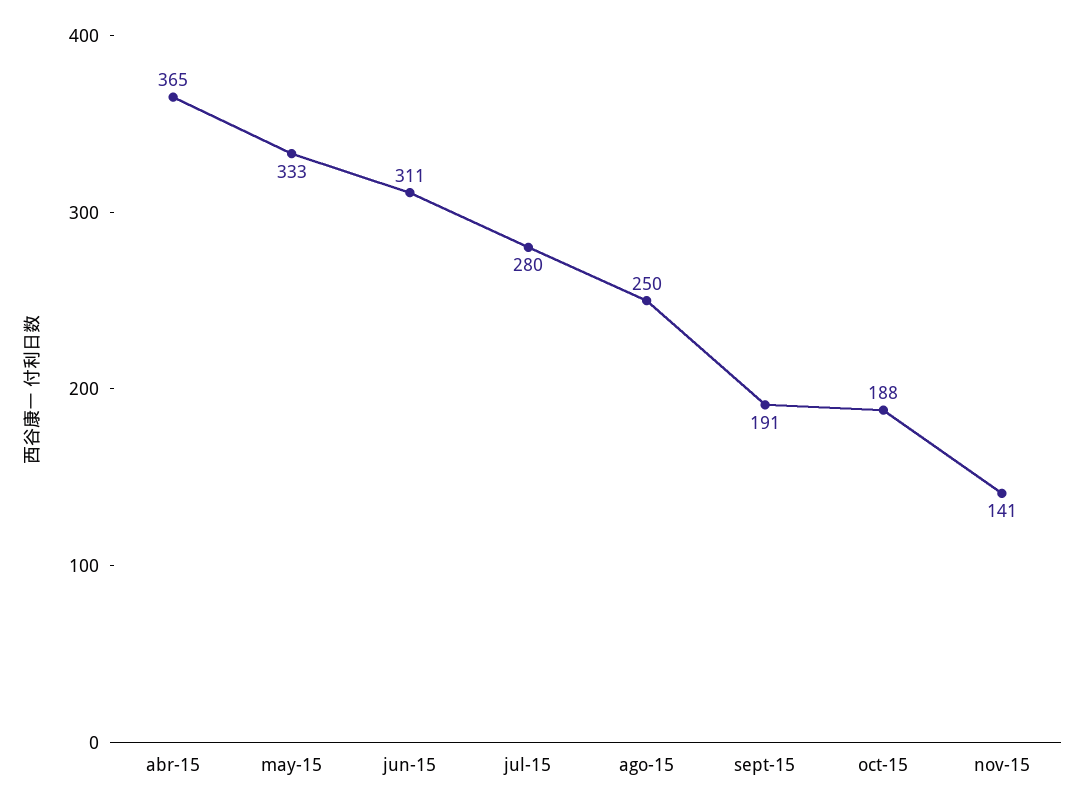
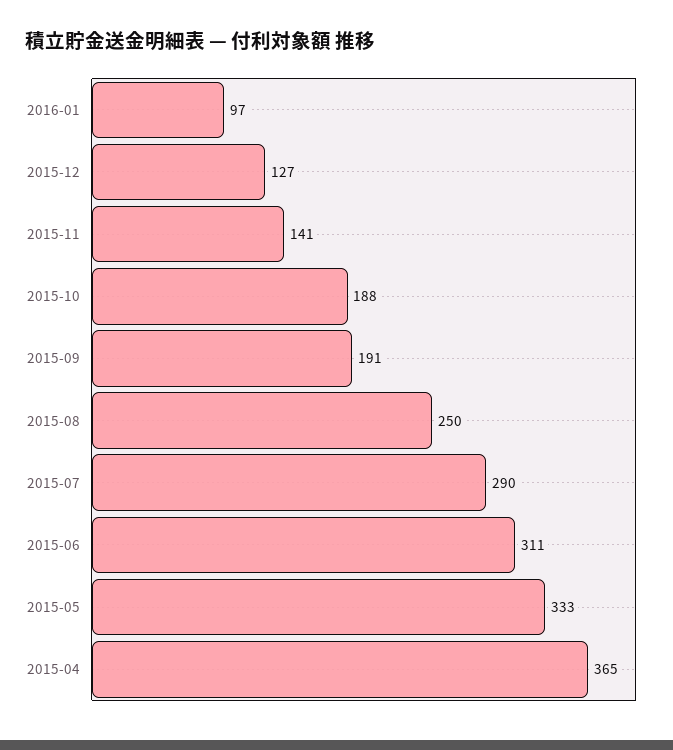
jul-15: 280 -> 290
2016-01: none -> 97
2015-12: none -> 127

